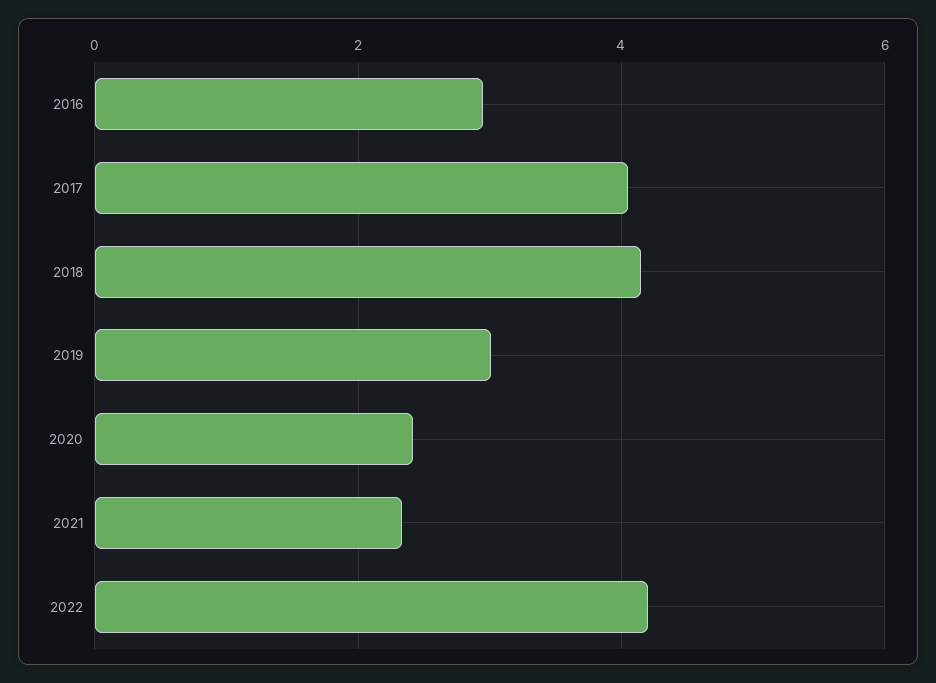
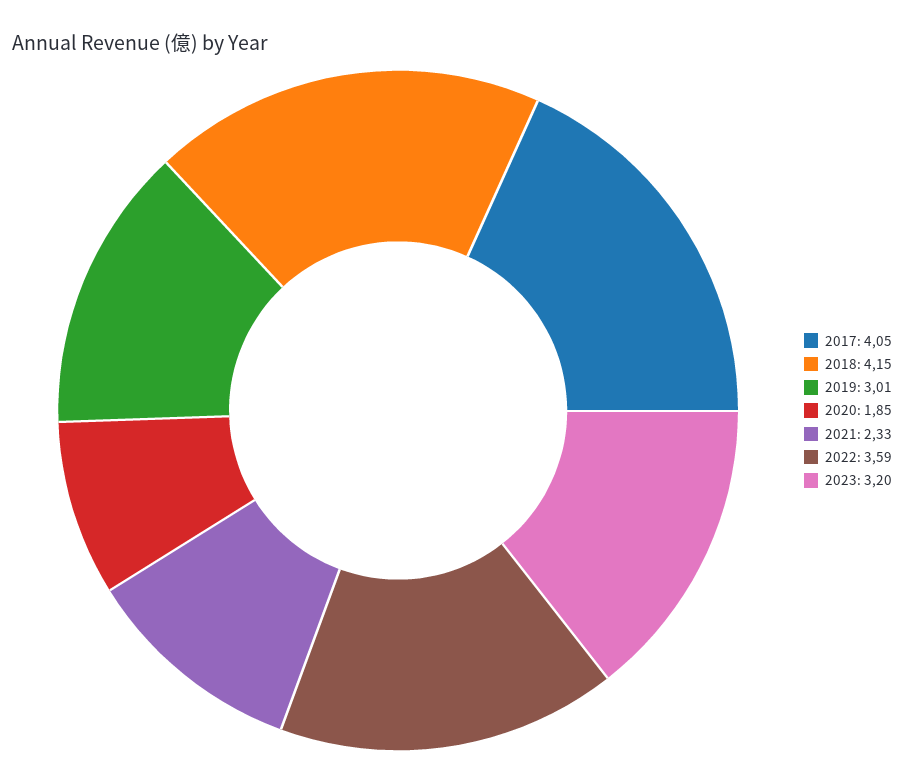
2016: 3 -> none
2020: 2.4 -> 1.85
2022: 4.2 -> 3.59
2023: none -> 3.2

